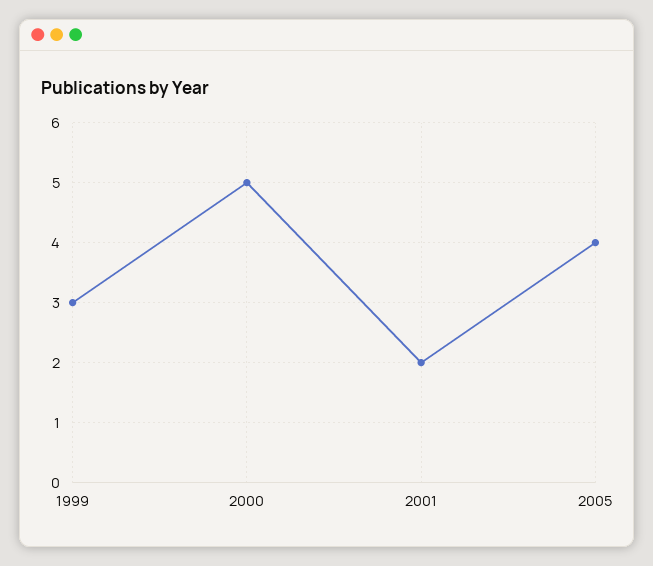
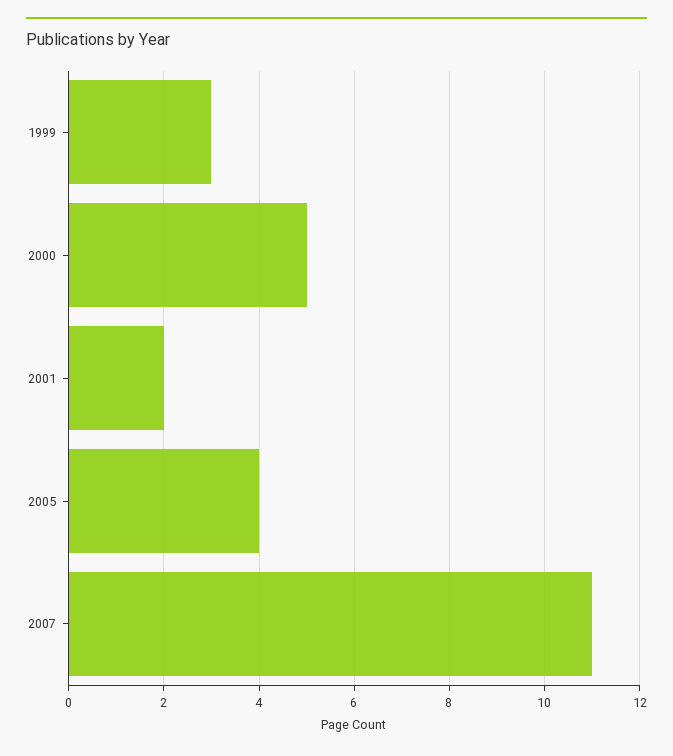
2007: none -> 11

